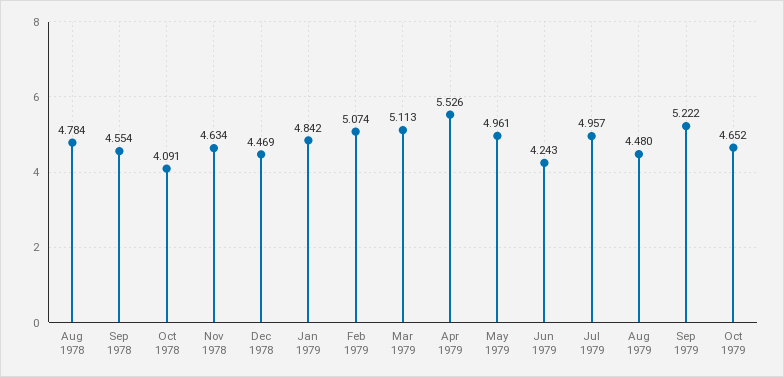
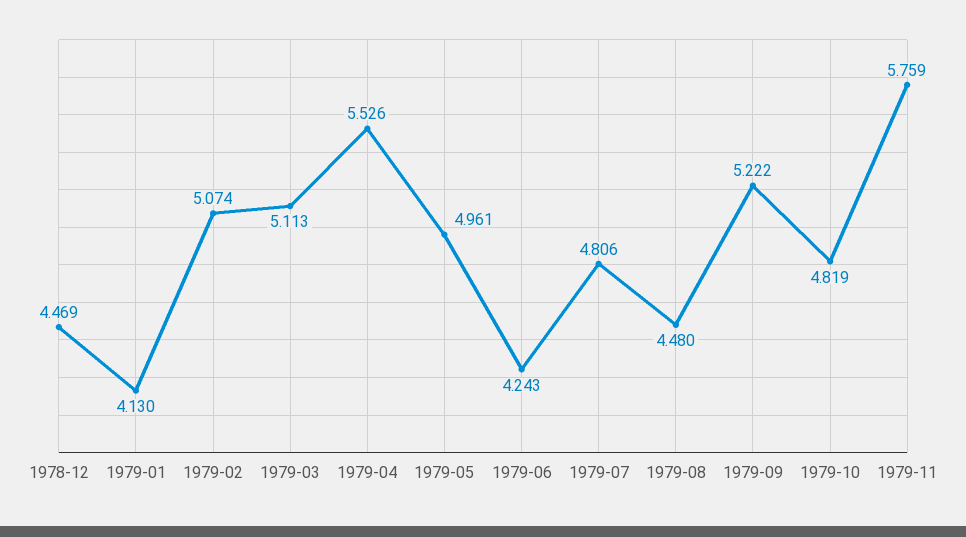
Aug 1978: 4.784 -> none
Sep 1978: 4.554 -> none
Oct 1978: 4.091 -> none
Nov 1978: 4.634 -> none
Jan 1979: 4.842 -> 4.13
Jul 1979: 4.957 -> 4.806
Oct 1979: 4.652 -> 4.819
1979-11: none -> 5.759

